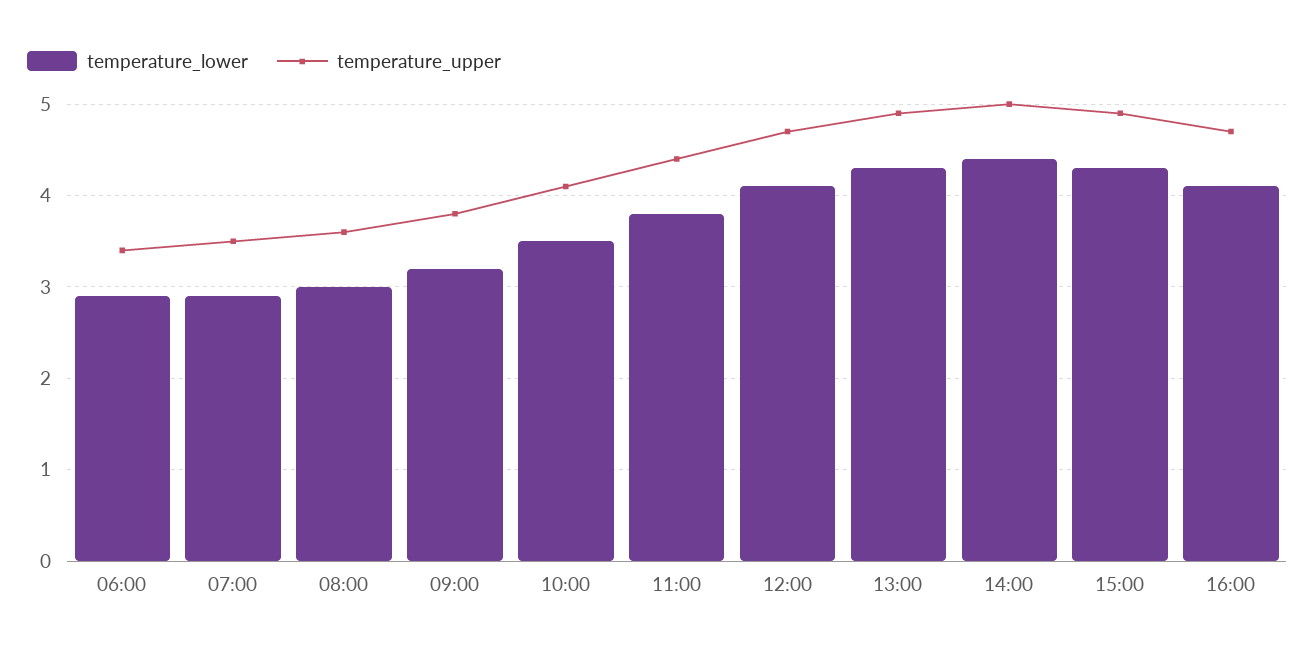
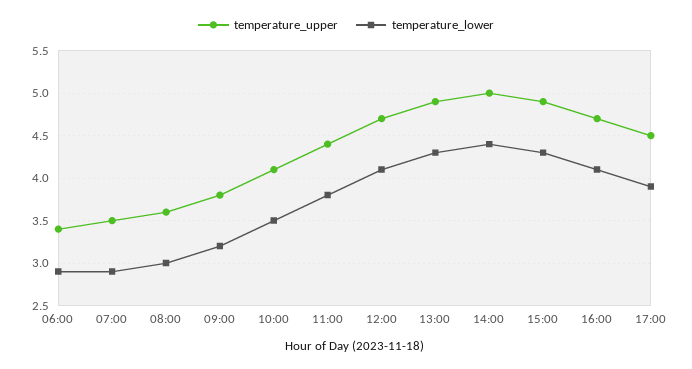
temperature_upper, 17:00: none -> 4.5
temperature_lower, 17:00: none -> 3.9

